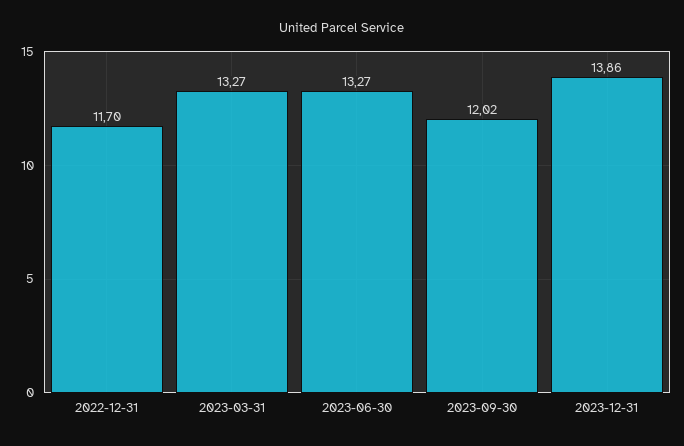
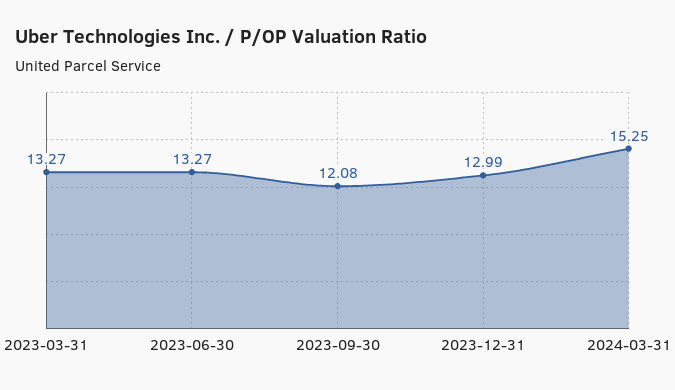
2022-12-31: 11.7 -> none
2023-09-30: 12.02 -> 12.08
2023-12-31: 13.86 -> 12.99
2024-03-31: none -> 15.25

